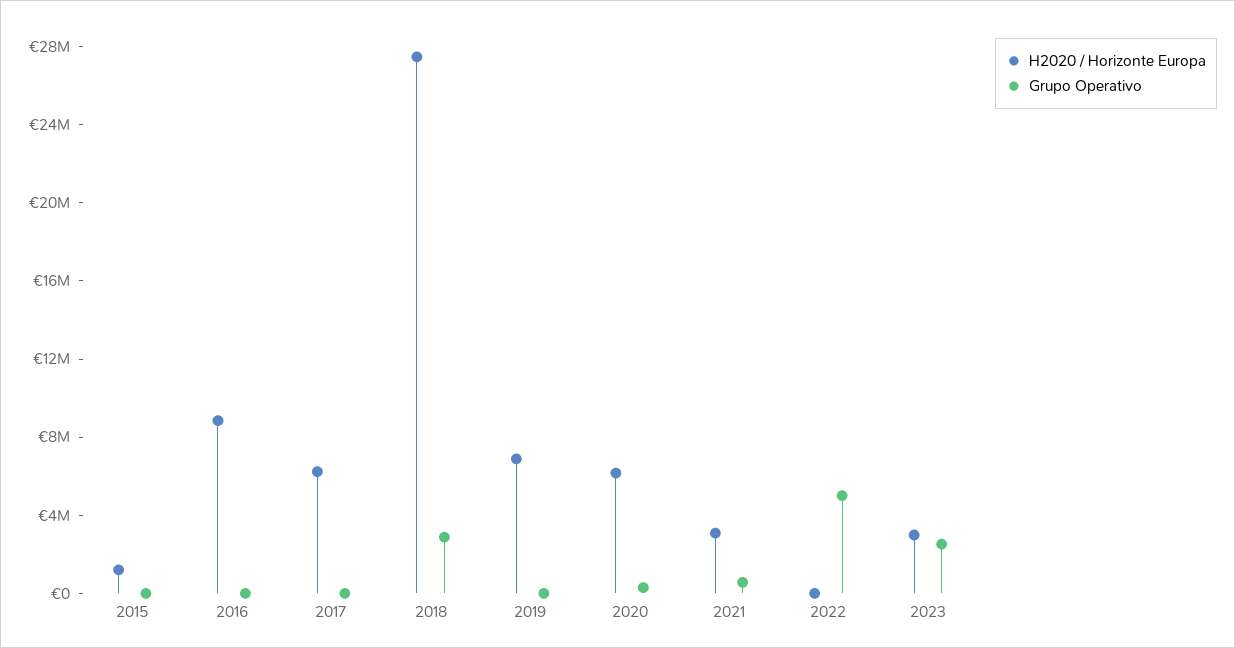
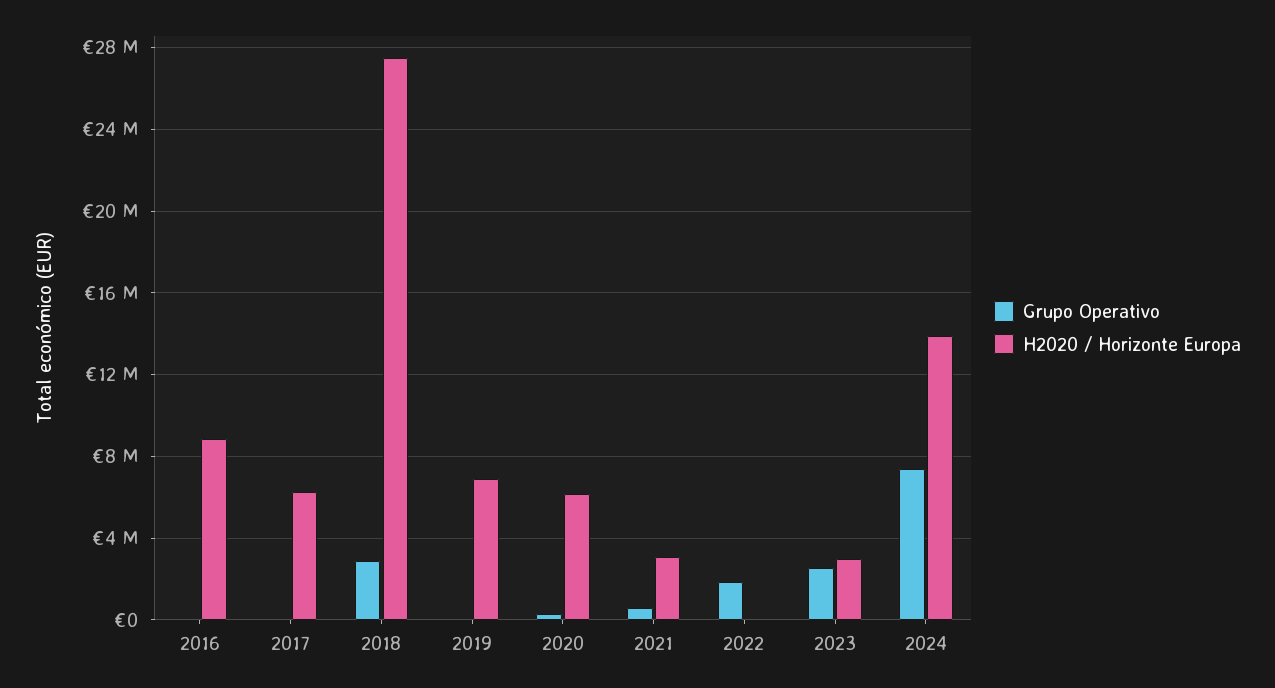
H2020 / Horizonte Europa, 2015: 1000000 -> none
Grupo Operativo, 2015: 0 -> none
Grupo Operativo, 2022: 5000000 -> 2000000
Grupo Operativo, 2024: none -> 7500000
H2020 / Horizonte Europa, 2024: none -> 14000000

